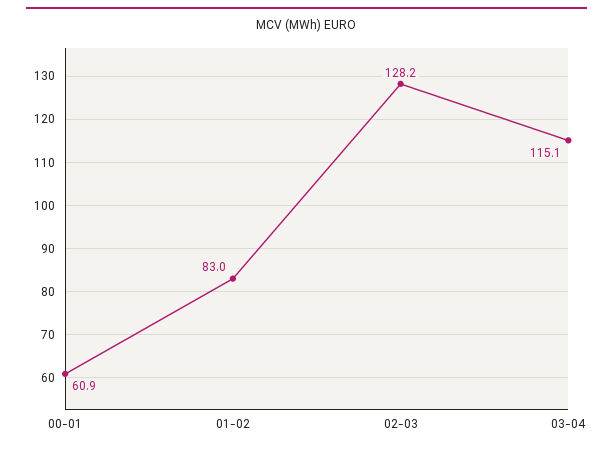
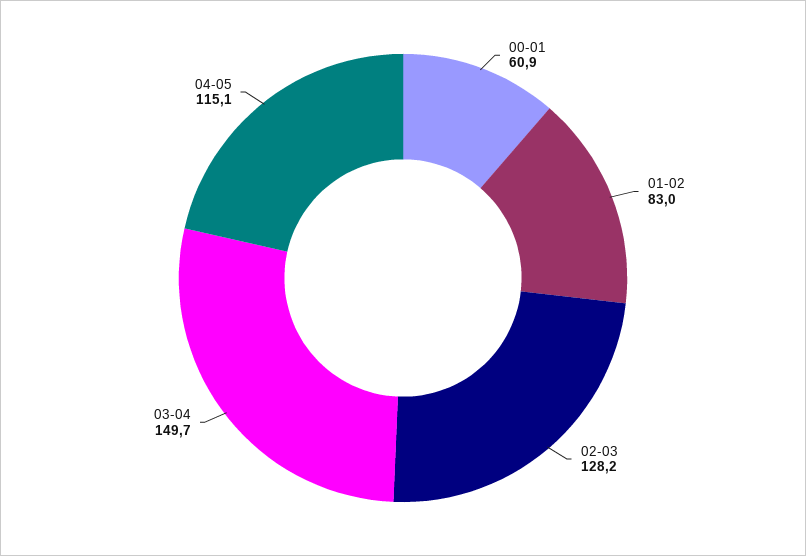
03-04: 115.1 -> 149.7
04-05: none -> 115.1

